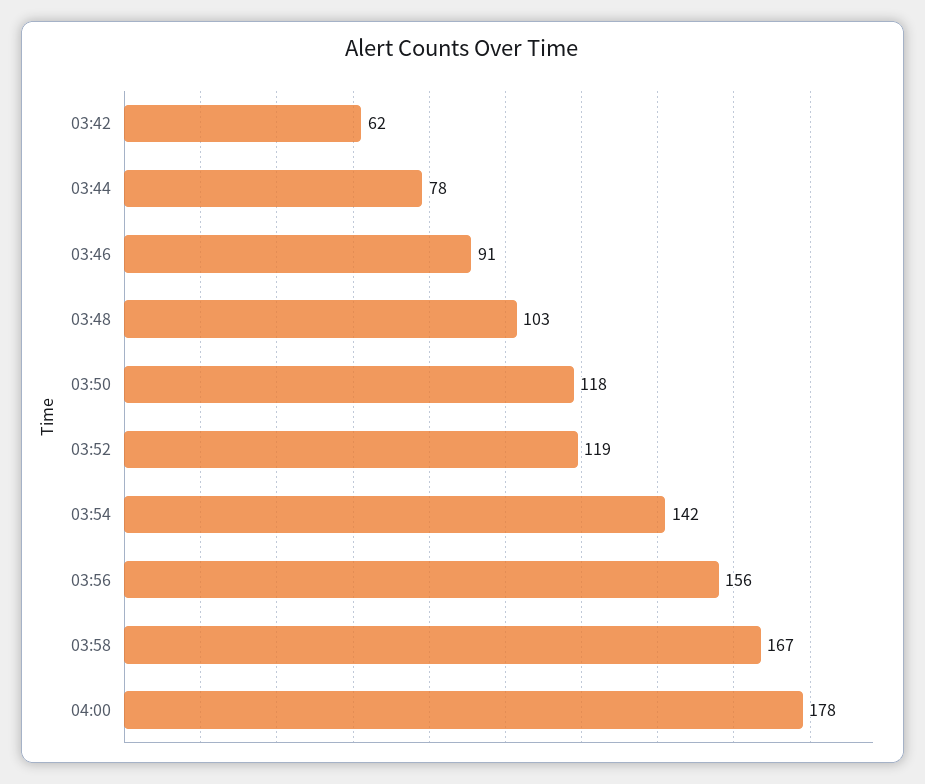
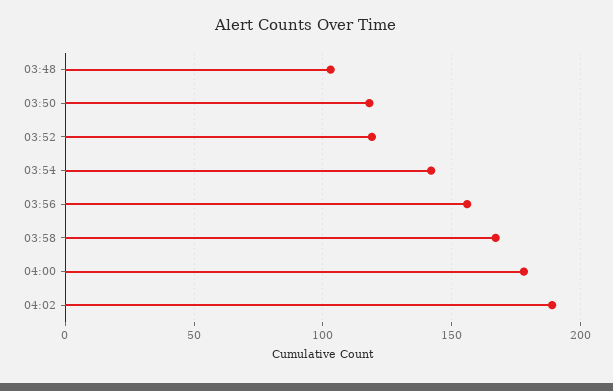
03:42: 62 -> none
03:44: 78 -> none
03:46: 91 -> none
04:02: none -> 190

